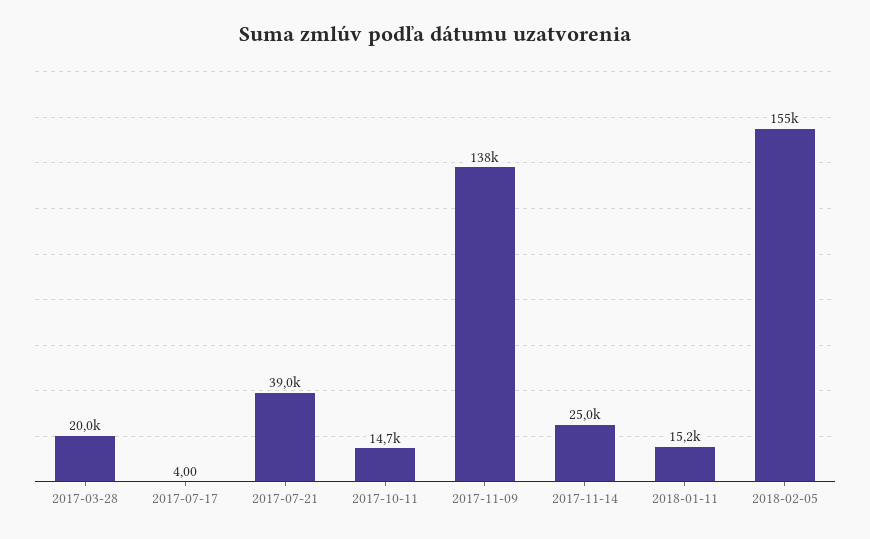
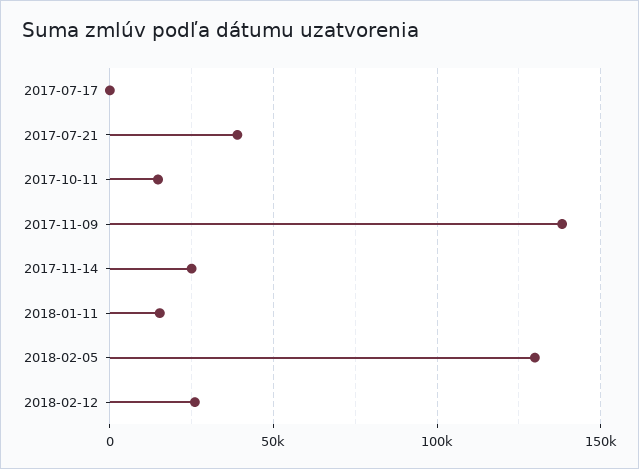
2017-03-28: 20000 -> none
2018-02-05: 155000 -> 130000
2018-02-12: none -> 25000

